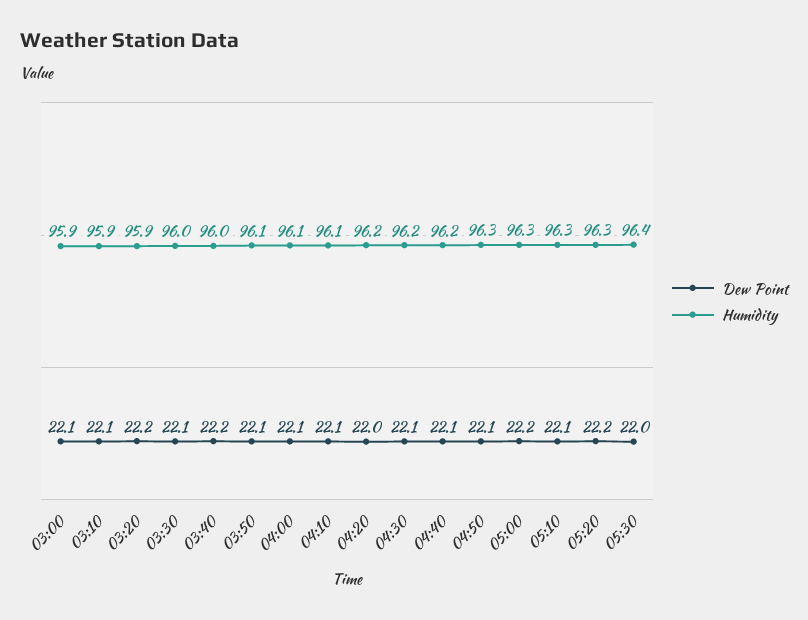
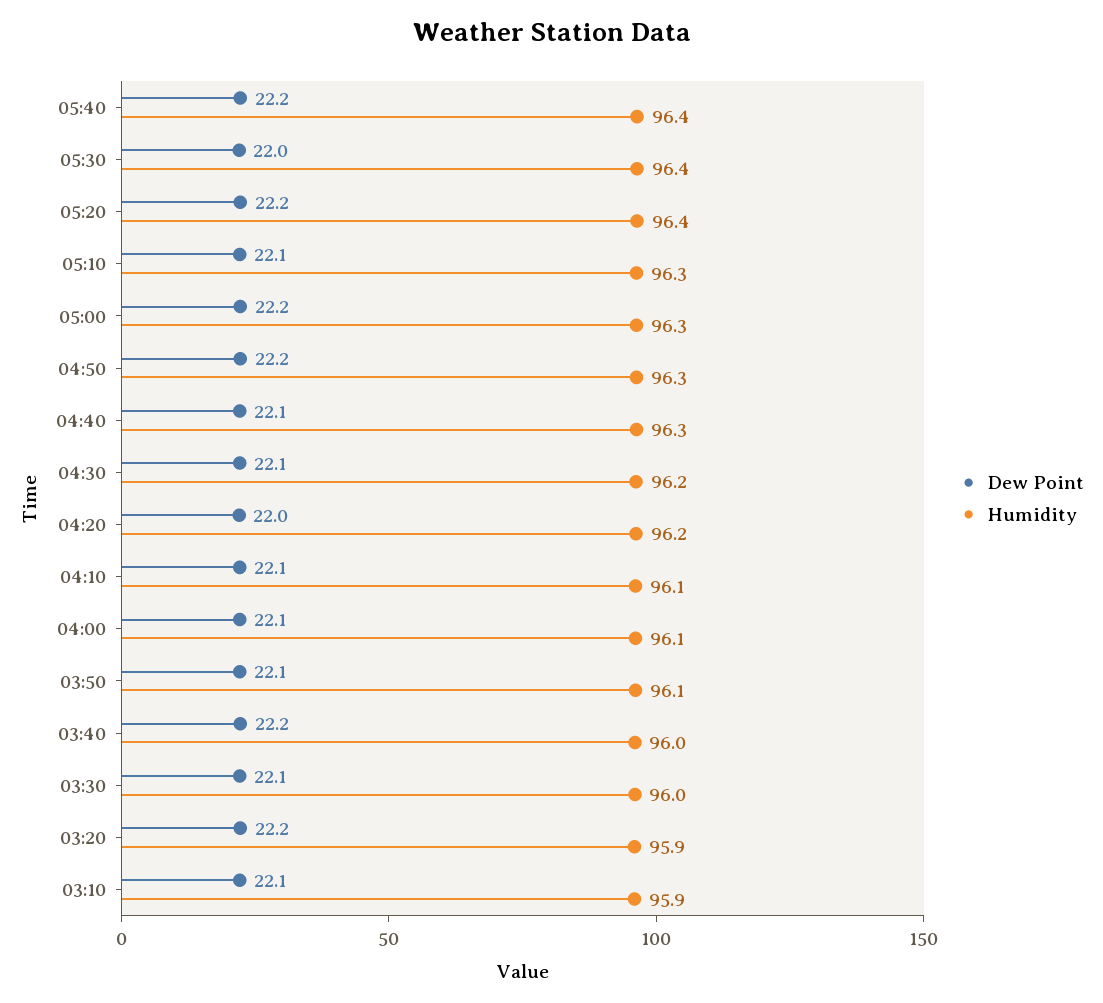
Dew Point, 03:00: 22.1 -> none
Humidity, 03:00: 95.9 -> none
Humidity, 04:40: 96.2 -> 96.3
Dew Point, 04:50: 22.1 -> 22.2
Humidity, 05:20: 96.3 -> 96.4
Dew Point, 05:40: none -> 22.2
Humidity, 05:40: none -> 96.4

